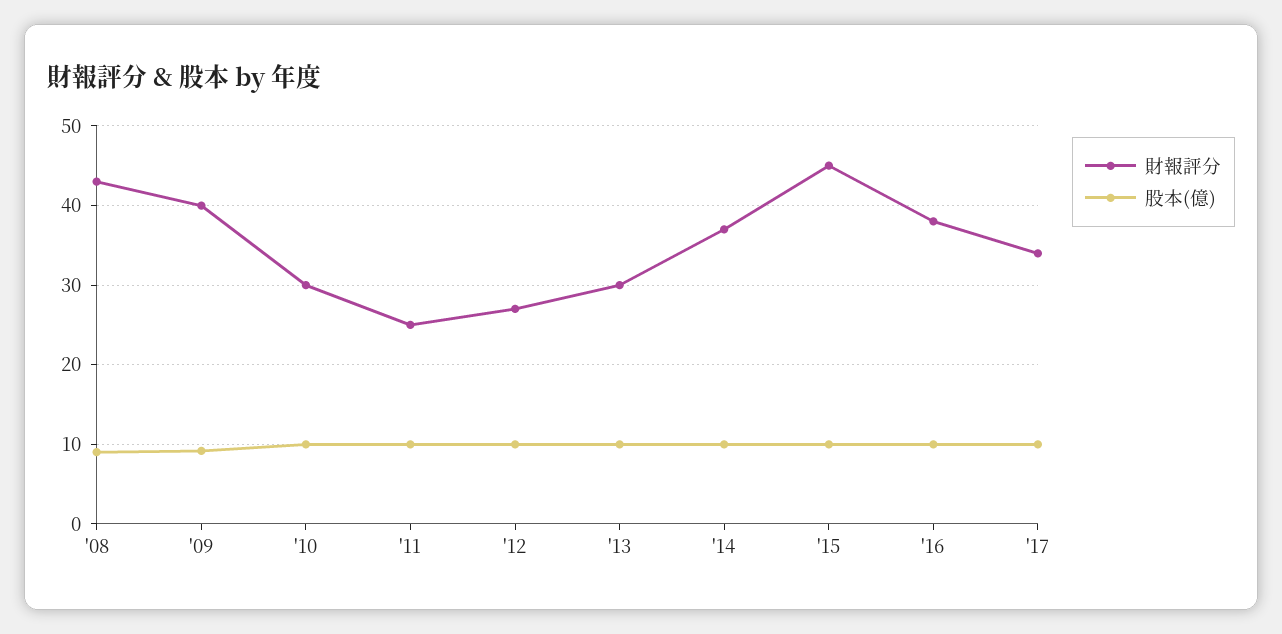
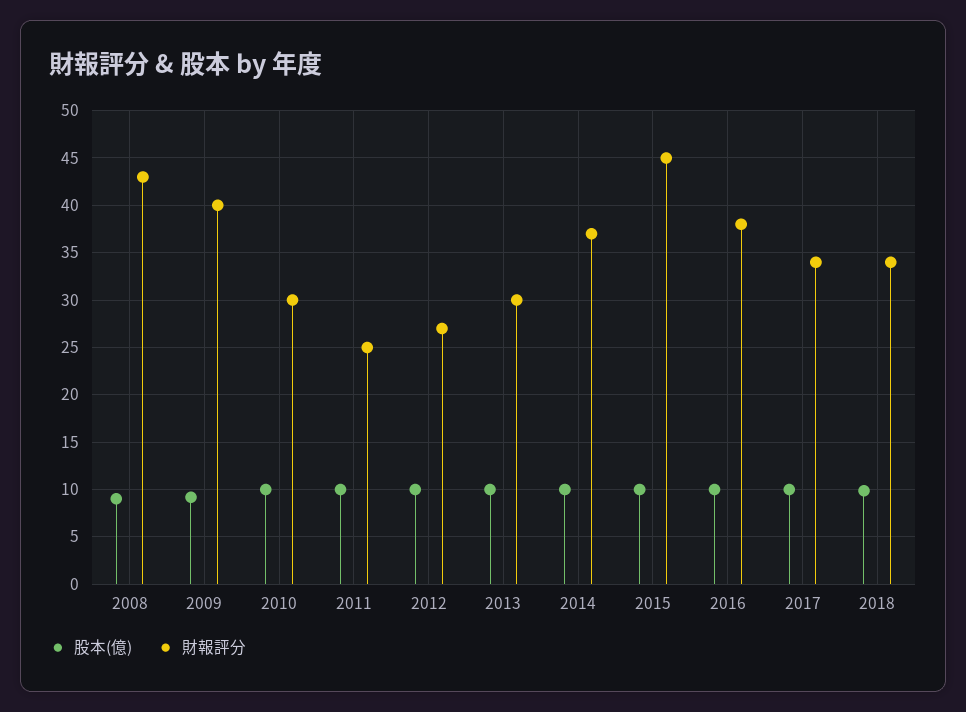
股本(億), 2018: none -> 10
財報評分, 2018: none -> 34

